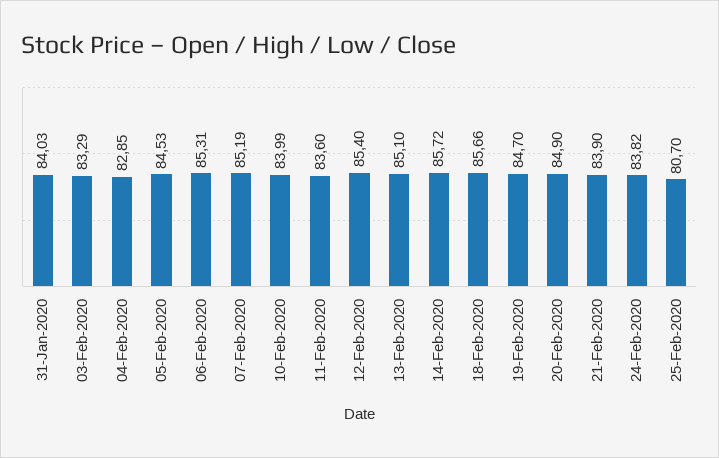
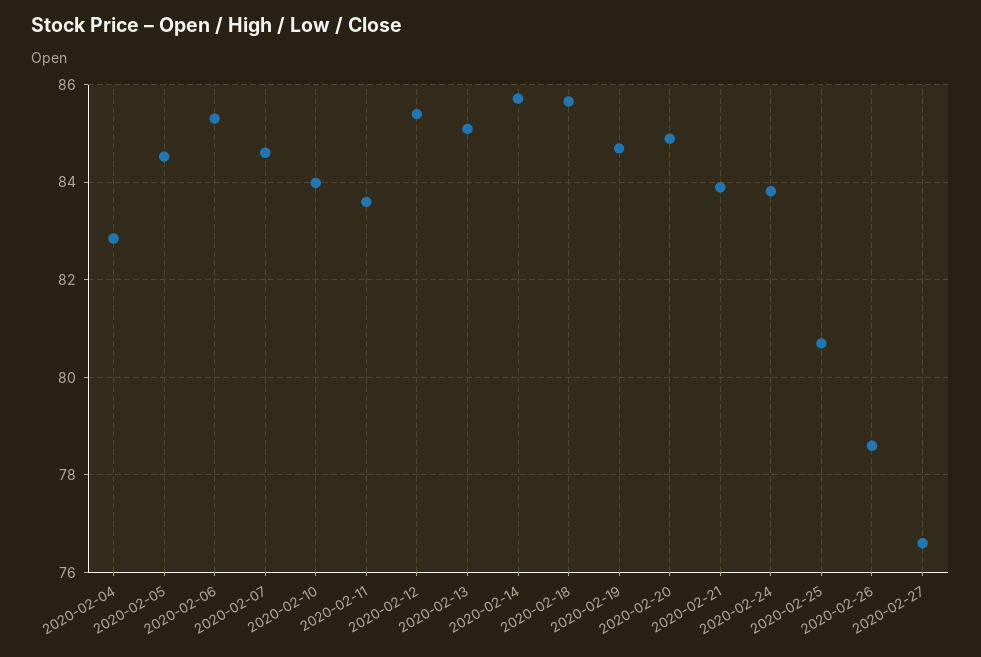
31-Jan-2020: 84.03 -> none
03-Feb-2020: 83.29 -> none
07-Feb-2020: 85.19 -> 84.6
2020-02-26: none -> 78.6
2020-02-27: none -> 76.6

